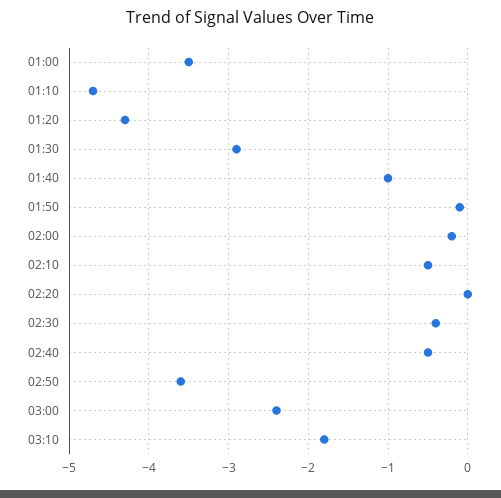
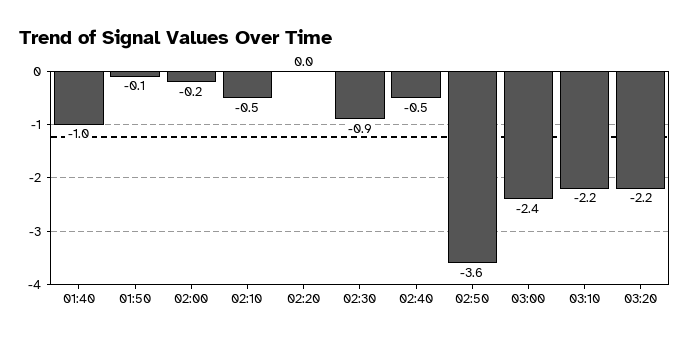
01:00: -3.5 -> none
01:10: -4.7 -> none
01:20: -4.3 -> none
01:30: -2.9 -> none
02:30: -0.4 -> -0.9
03:10: -1.8 -> -2.2
03:20: none -> -2.2

